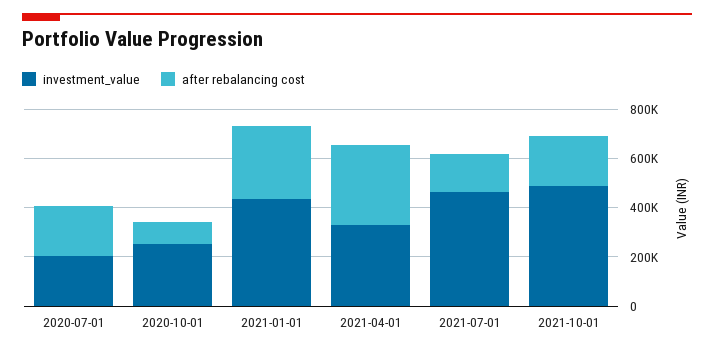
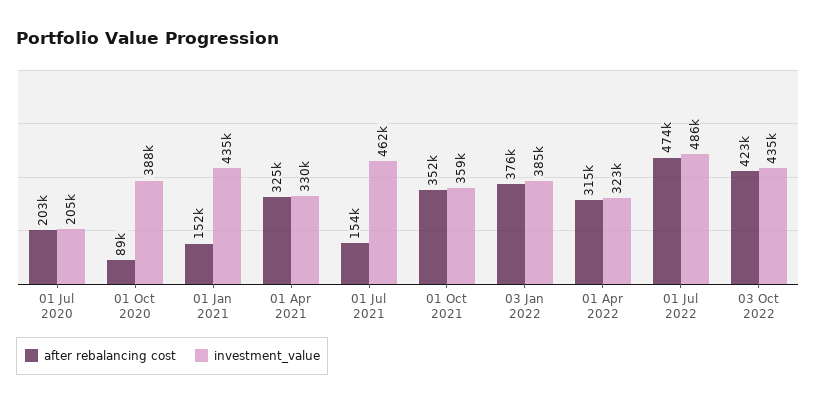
investment_value, 2020-10-01: 250000 -> 388000
after rebalancing cost, 2021-01-01: 300000 -> 152000
investment_value, 2021-10-01: 500000 -> 359000
after rebalancing cost, 2021-10-01: 200000 -> 352000
after rebalancing cost, 03 Jan 2022: none -> 376000
investment_value, 03 Jan 2022: none -> 385000
after rebalancing cost, 01 Apr 2022: none -> 315000
investment_value, 01 Apr 2022: none -> 323000
after rebalancing cost, 01 Jul 2022: none -> 474000
investment_value, 01 Jul 2022: none -> 486000
after rebalancing cost, 03 Oct 2022: none -> 423000
investment_value, 03 Oct 2022: none -> 435000

